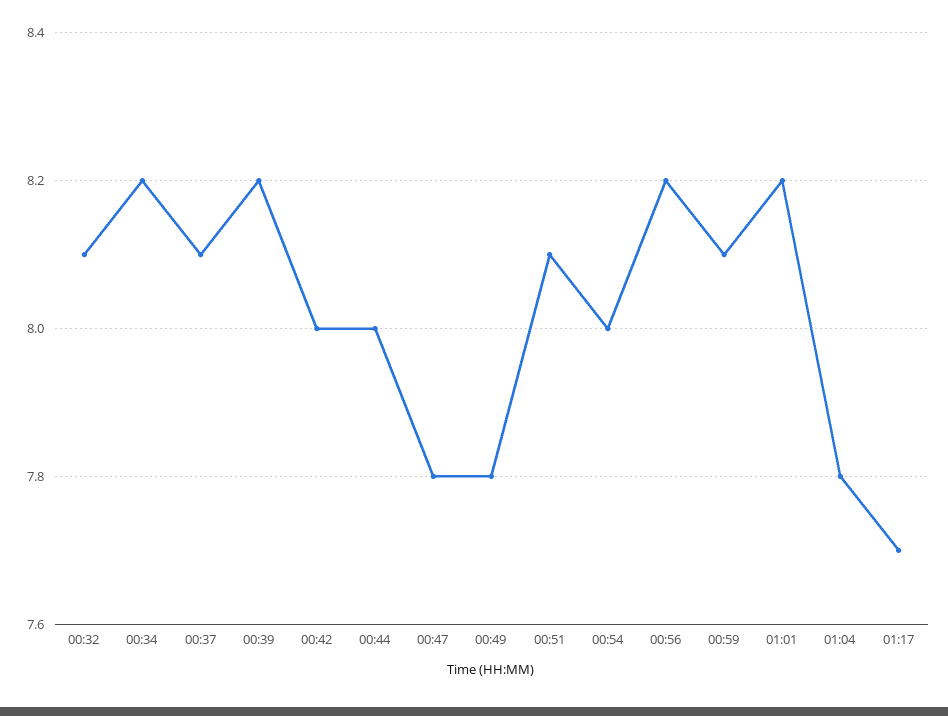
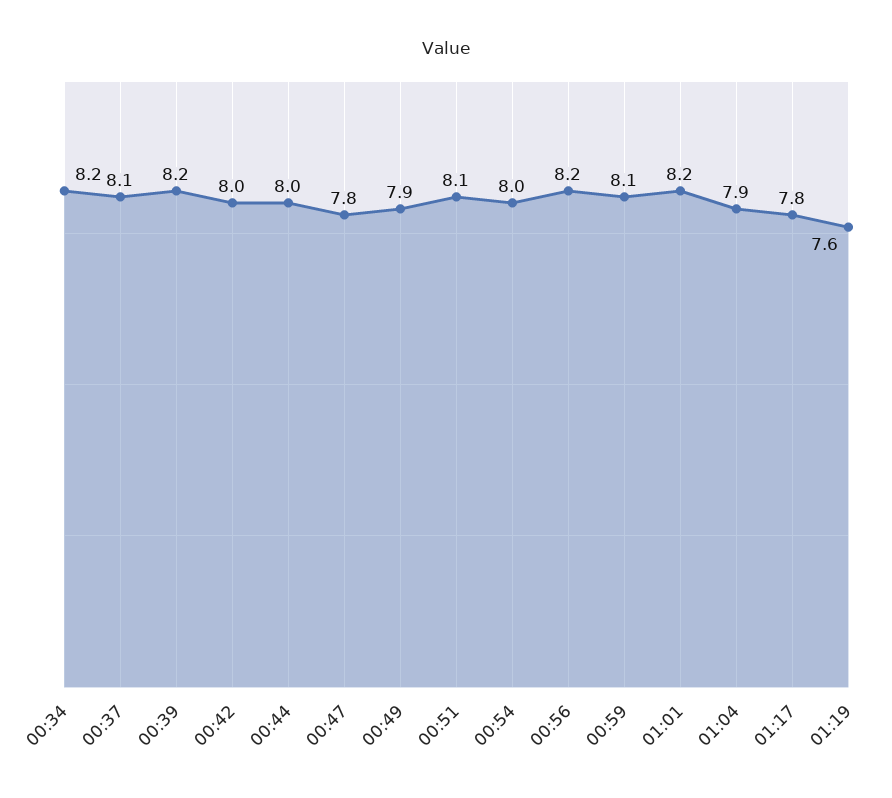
00:32: 8.1 -> none
00:49: 7.8 -> 7.9
01:04: 7.8 -> 7.9
01:17: 7.7 -> 7.8
01:19: none -> 7.6

